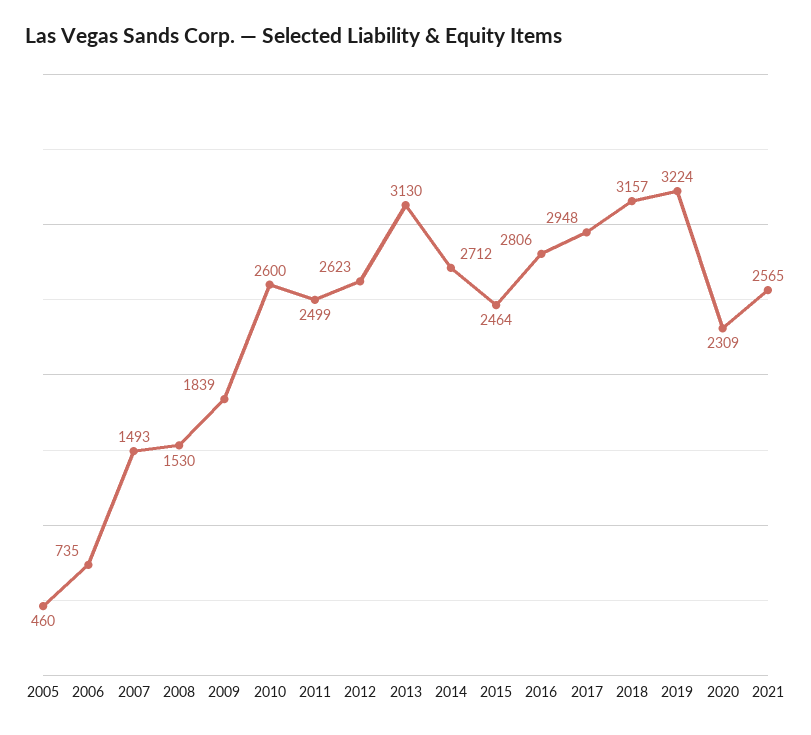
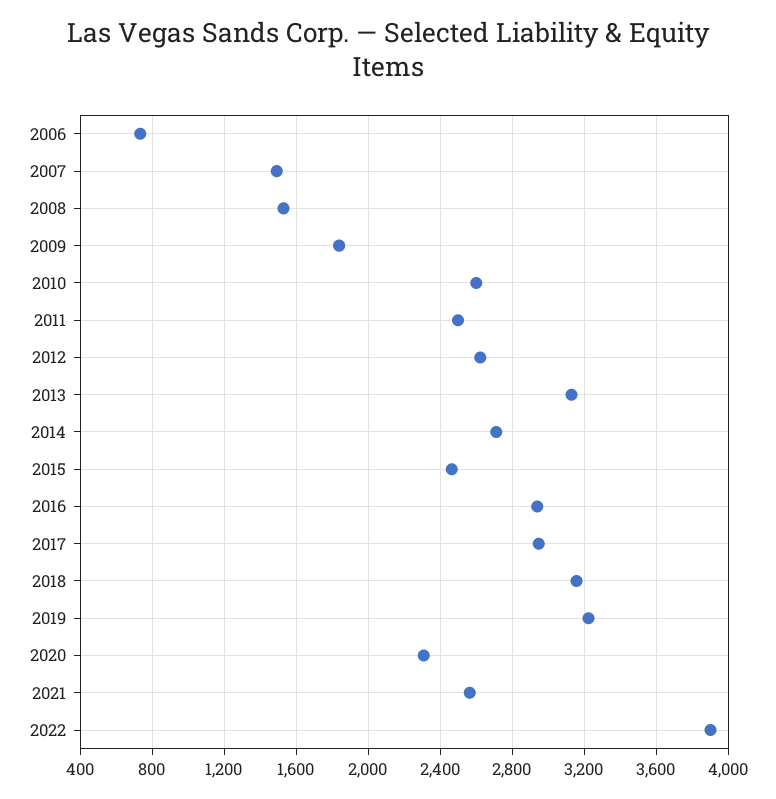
2005: 460 -> none
2016: 2806 -> 2950
2022: none -> 3900

